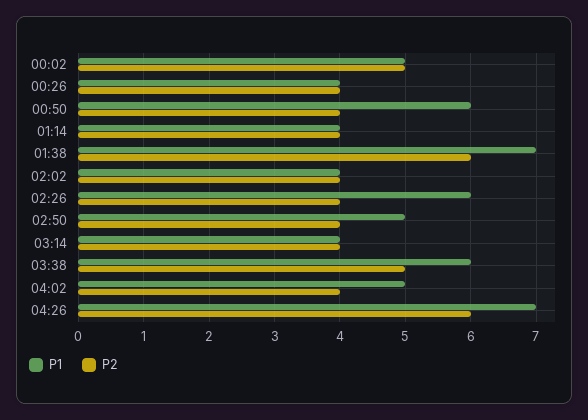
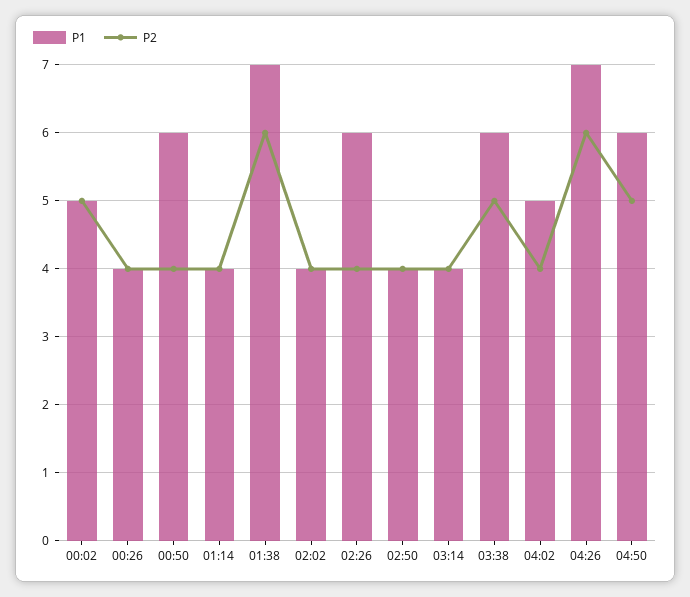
P1, 02:50: 5 -> 4
P1, 04:50: none -> 6
P2, 04:50: none -> 5

